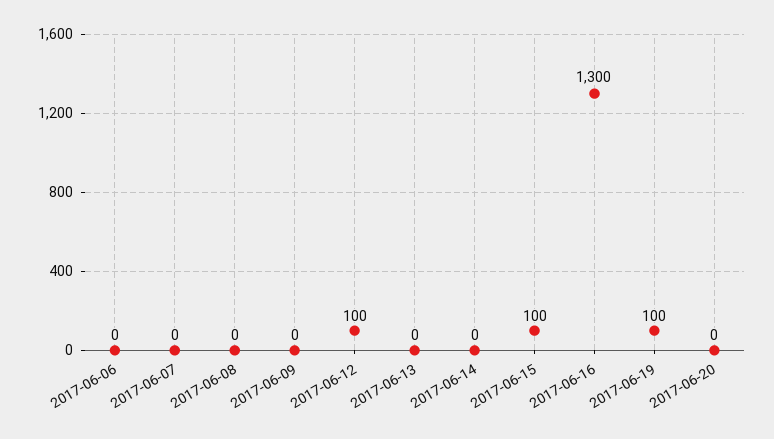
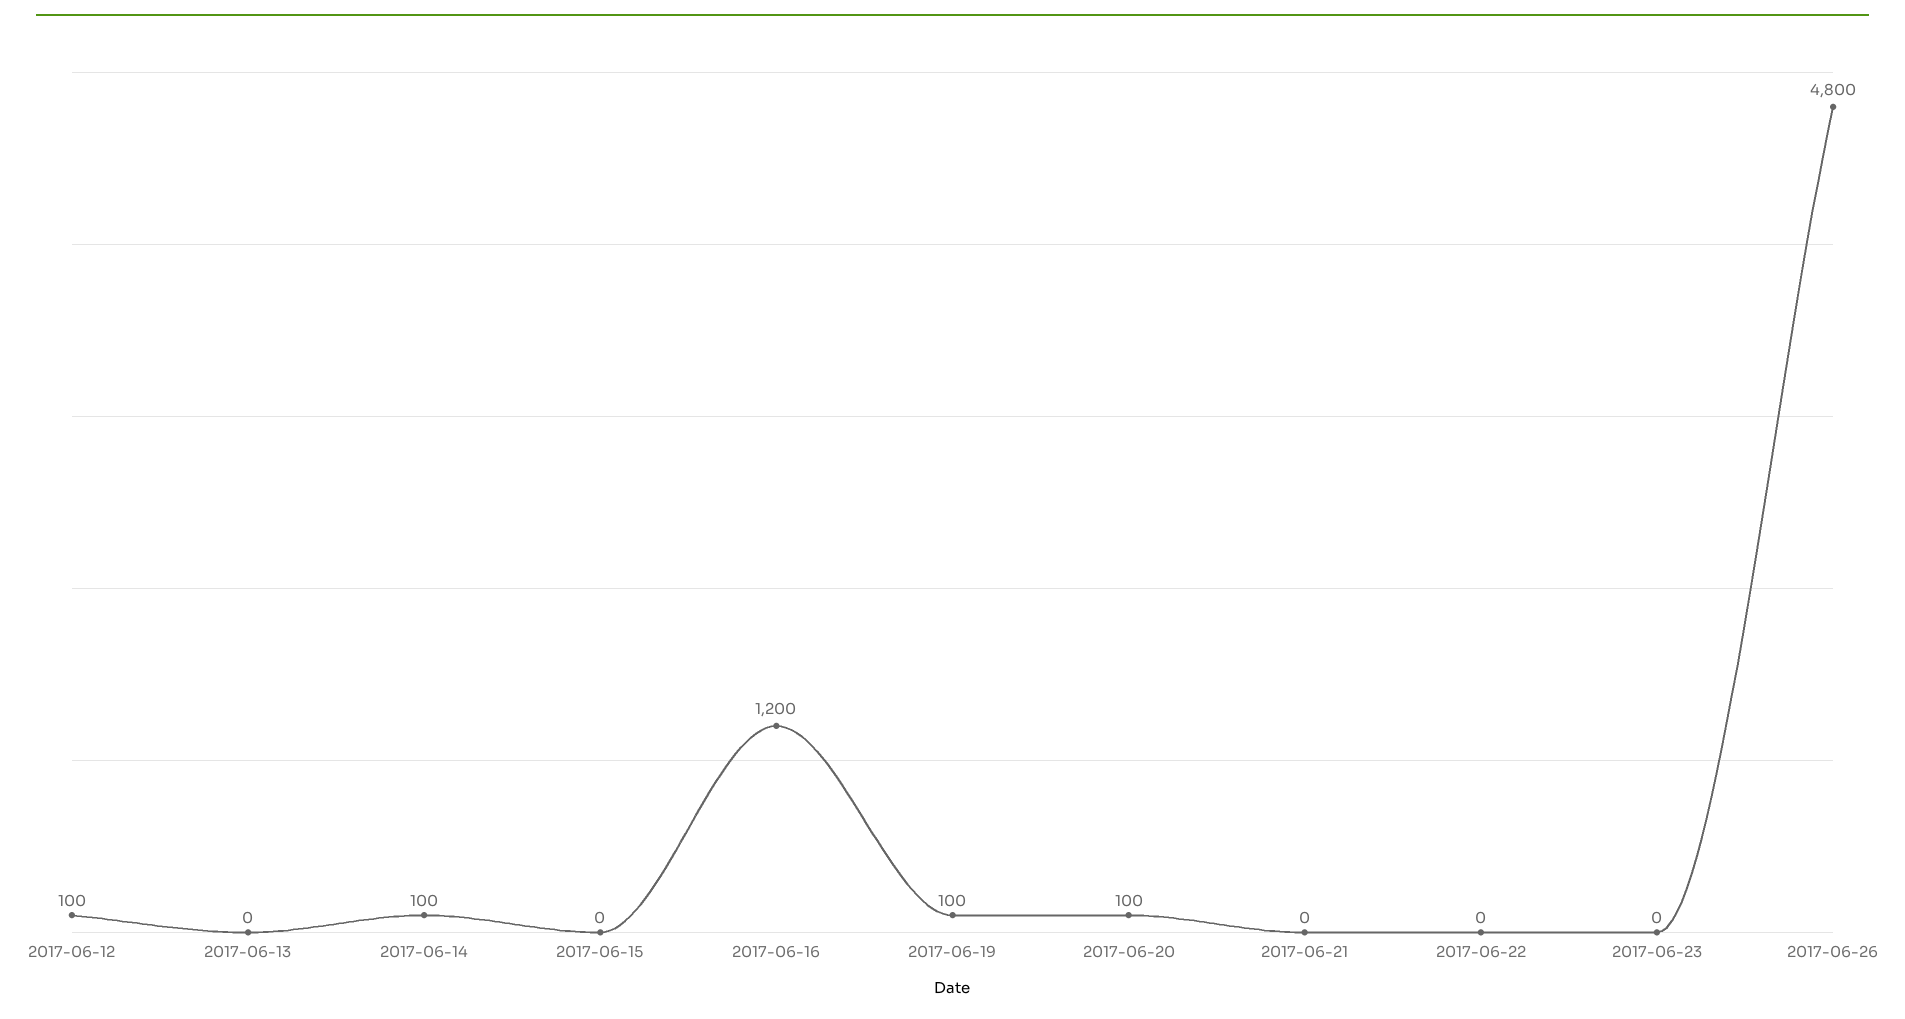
2017-06-06: 0 -> none
2017-06-07: 0 -> none
2017-06-08: 0 -> none
2017-06-09: 0 -> none
2017-06-14: 0 -> 100
2017-06-15: 100 -> 0
2017-06-16: 1300 -> 1200
2017-06-20: 0 -> 100
2017-06-21: none -> 0
2017-06-22: none -> 0
2017-06-23: none -> 0
2017-06-26: none -> 4800

